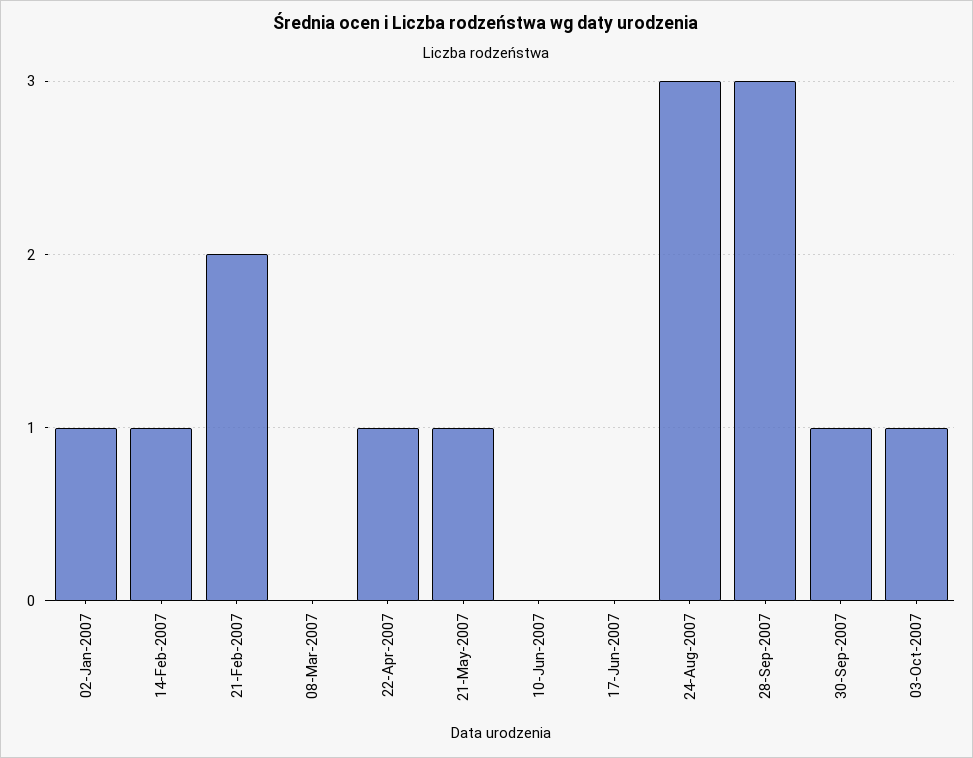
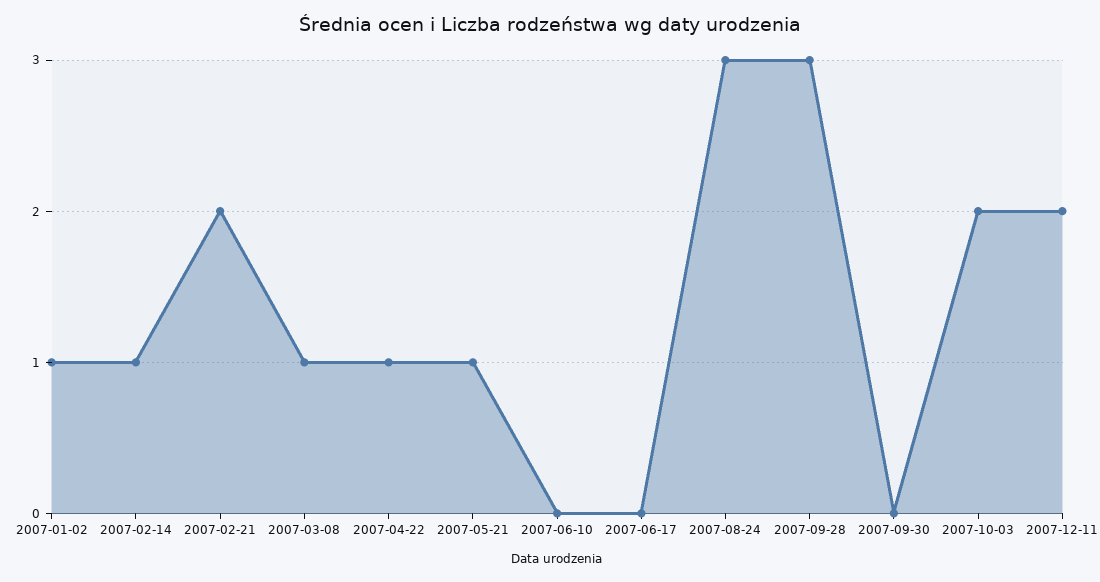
08-Mar-2007: 0 -> 1
30-Sep-2007: 1 -> 0
03-Oct-2007: 1 -> 2
2007-12-11: none -> 2

